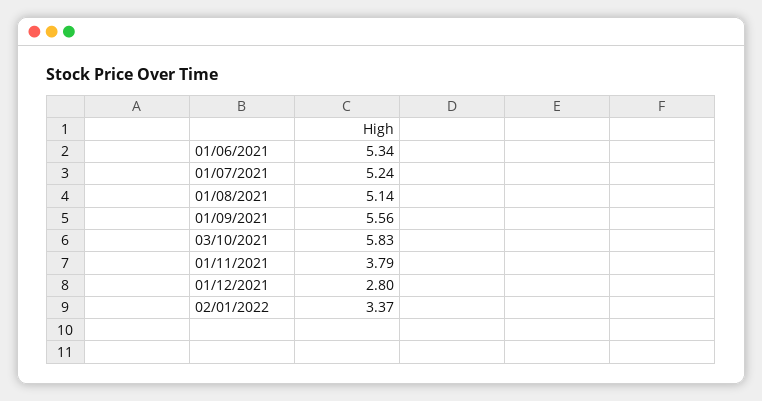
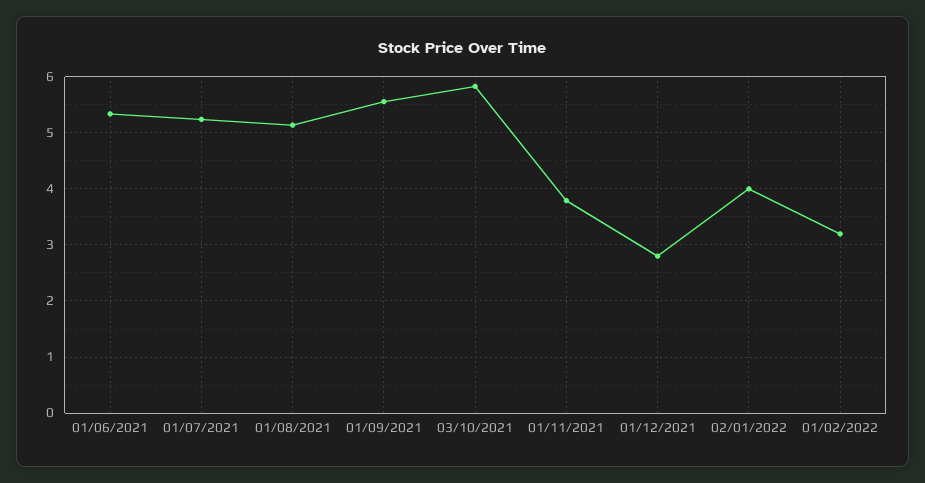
02/01/2022: 3.37 -> 4
01/02/2022: none -> 3.2

